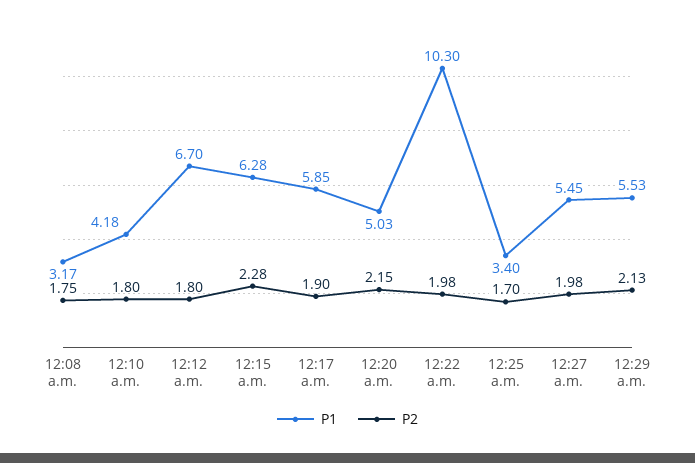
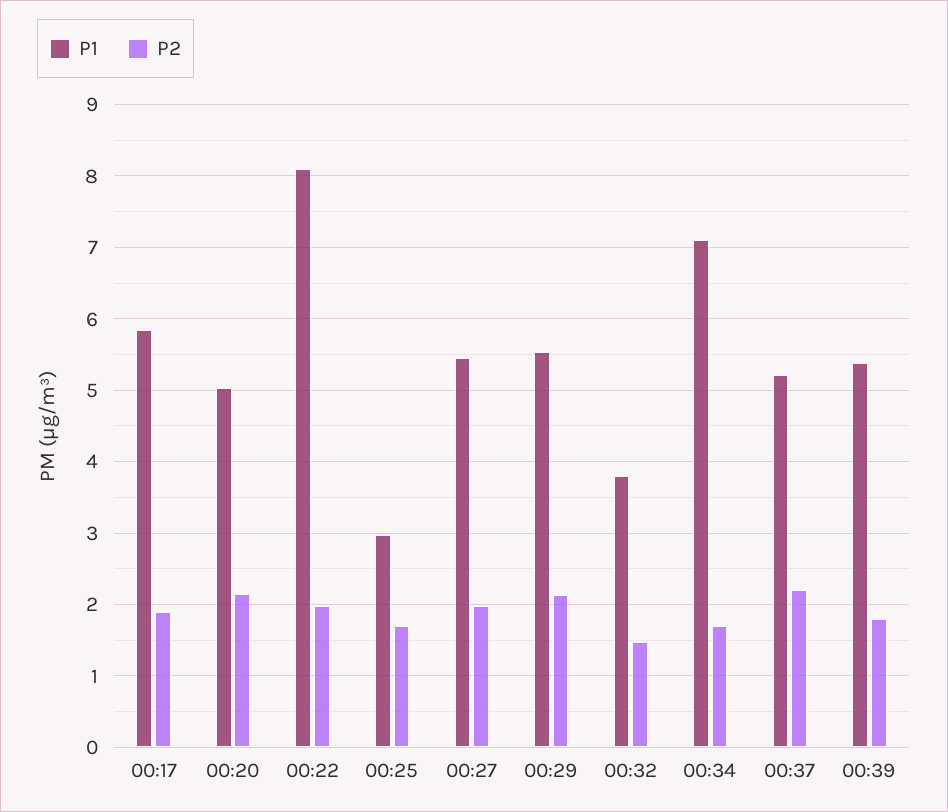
P1, 12:08 a.m.: 3.17 -> none
P2, 12:08 a.m.: 1.75 -> none
P1, 12:10 a.m.: 4.18 -> none
P2, 12:10 a.m.: 1.8 -> none
P1, 12:12 a.m.: 6.7 -> none
P2, 12:12 a.m.: 1.8 -> none
P1, 12:15 a.m.: 6.28 -> none
P2, 12:15 a.m.: 2.28 -> none
P1, 12:22 a.m.: 10.3 -> 8.1
P1, 12:25 a.m.: 3.4 -> 3
P1, 00:32: none -> 3.8
P2, 00:32: none -> 1.5
P1, 00:34: none -> 7.1
P2, 00:34: none -> 1.7
P1, 00:37: none -> 5.2
P2, 00:37: none -> 2.2
P1, 00:39: none -> 5.4
P2, 00:39: none -> 1.8

